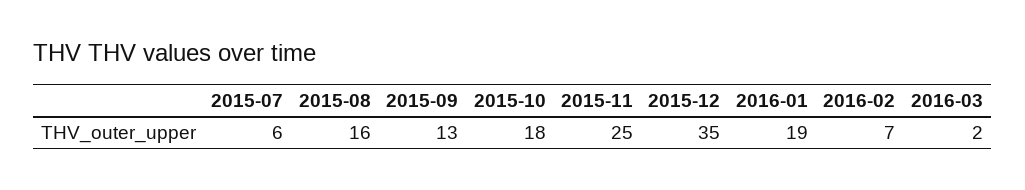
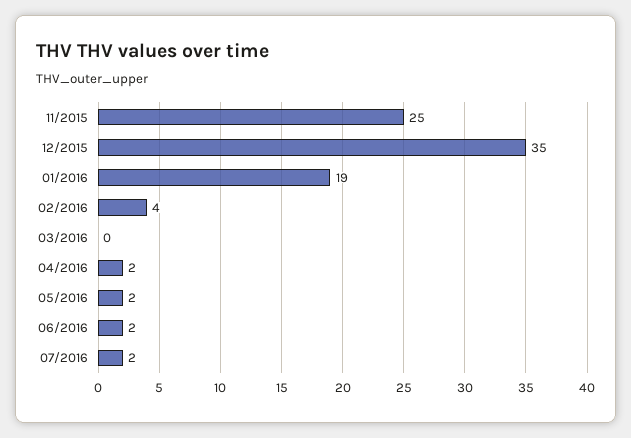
2015-07: 6 -> none
2015-08: 16 -> none
2015-09: 13 -> none
2015-10: 18 -> none
2016-02: 7 -> 4
2016-03: 2 -> 0
04/2016: none -> 2
05/2016: none -> 2
06/2016: none -> 2
07/2016: none -> 2

